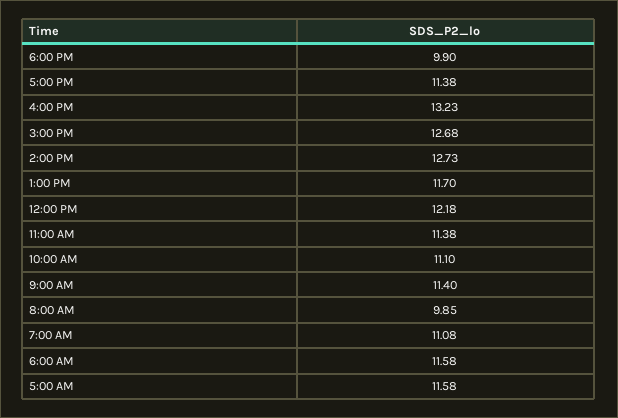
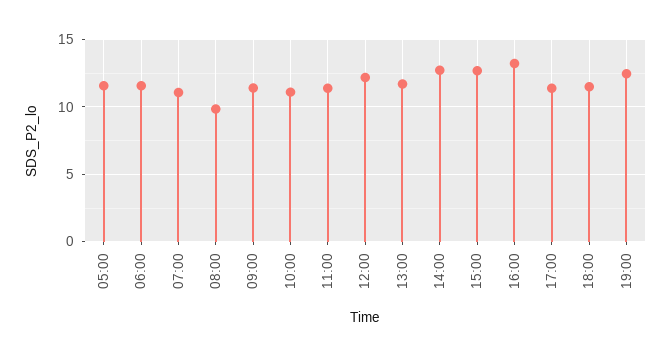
6:00 PM: 9.9 -> 11.5
19:00: none -> 12.5

